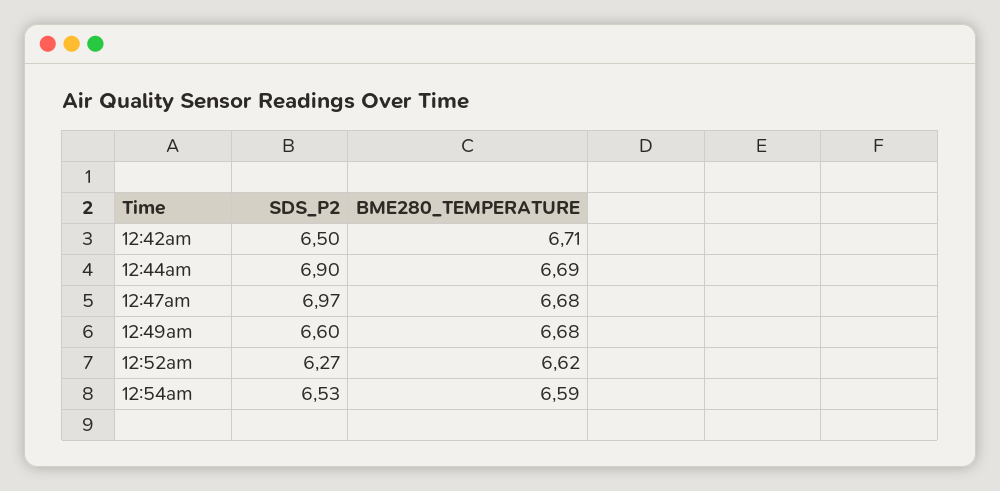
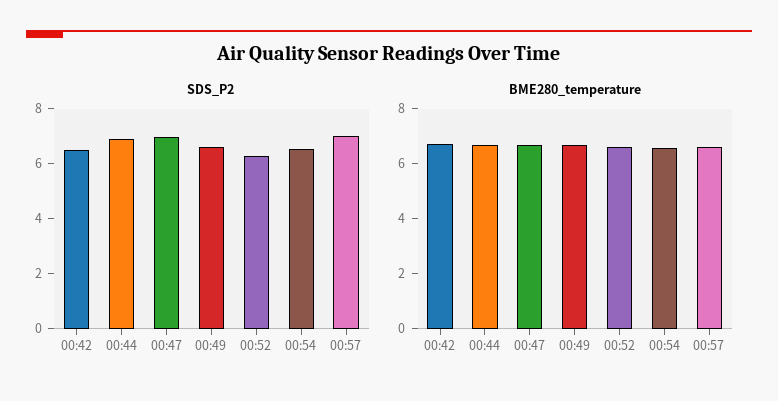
SDS_P2, 00:57: none -> 7
BME280_TEMPERATURE, 00:57: none -> 6.5

